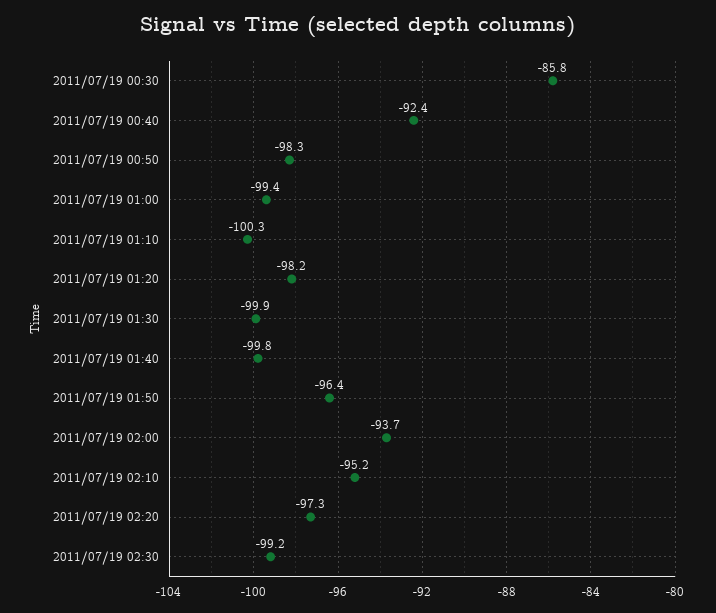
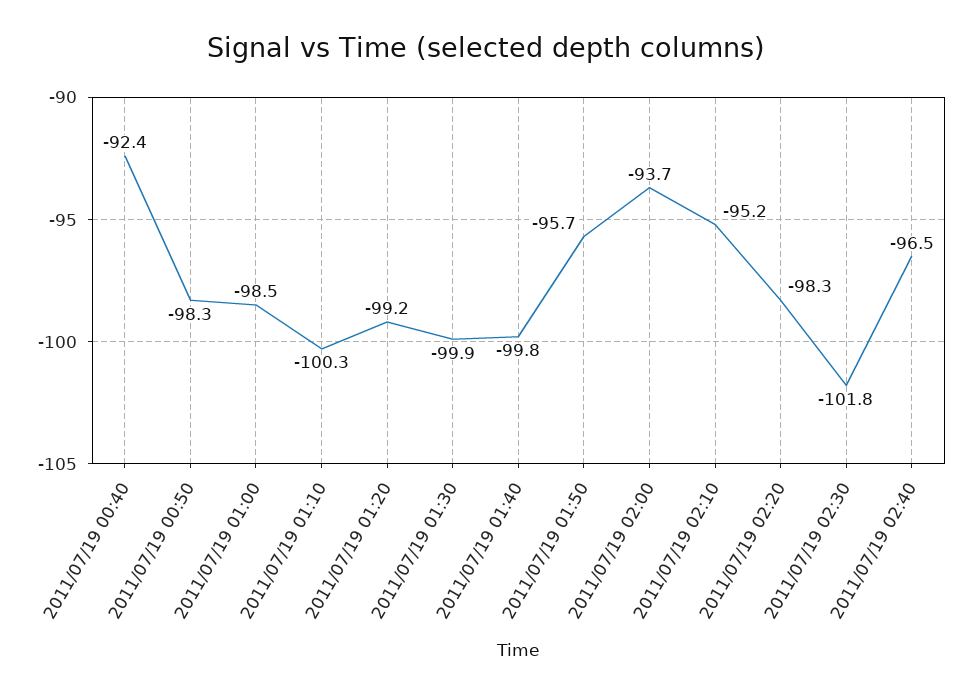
2011/07/19 00:30: -85.8 -> none
2011/07/19 01:00: -99.4 -> -98.5
2011/07/19 01:20: -98.2 -> -99.2
2011/07/19 01:50: -96.4 -> -95.7
2011/07/19 02:20: -97.3 -> -98.3
2011/07/19 02:30: -99.2 -> -101.8
2011/07/19 02:40: none -> -96.5

